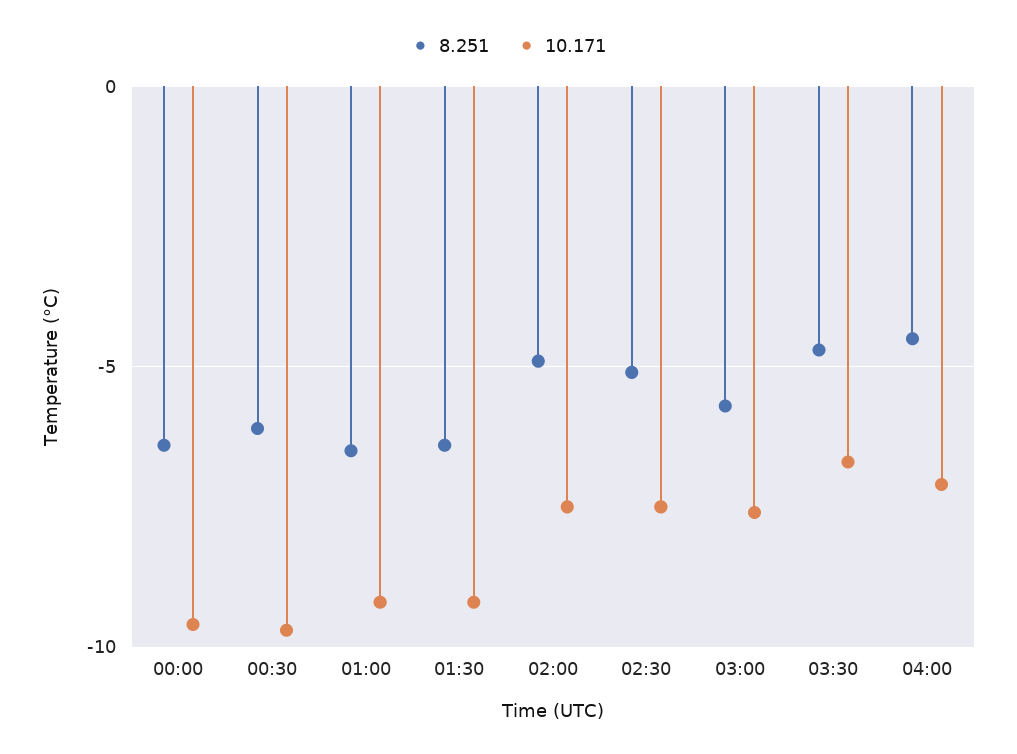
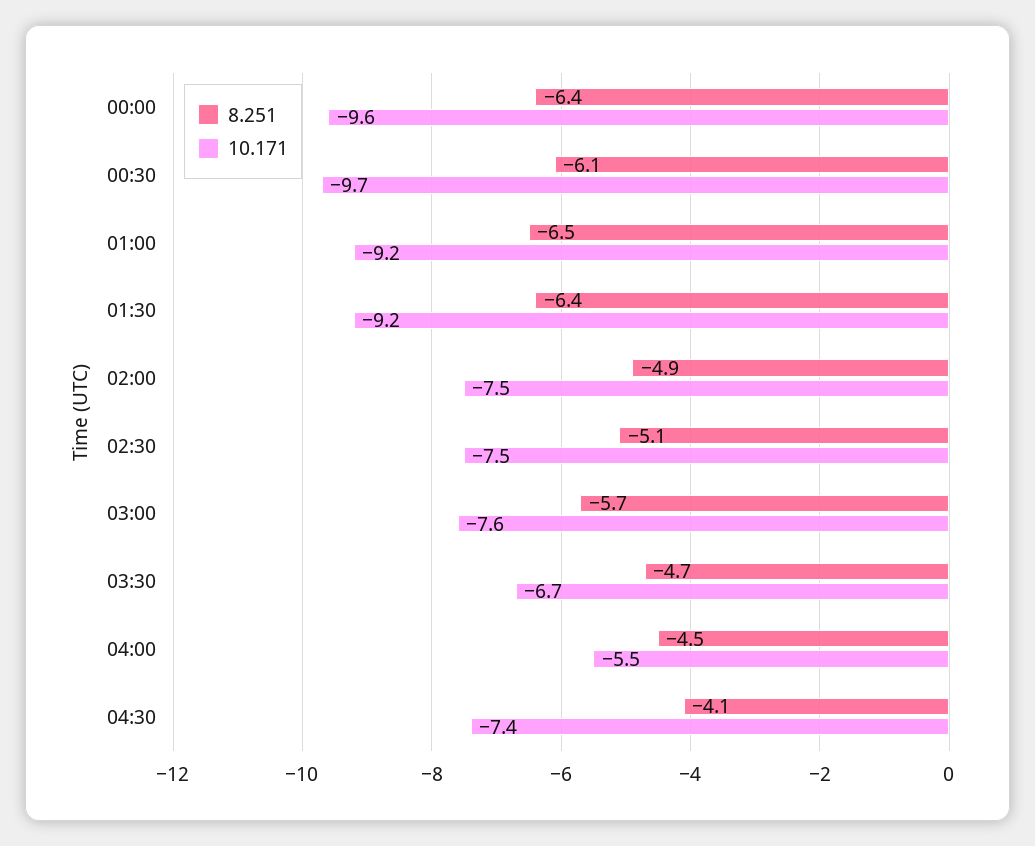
10.171, 04:00: -7 -> -5.5
8.251, 04:30: none -> -4.1
10.171, 04:30: none -> -7.4

